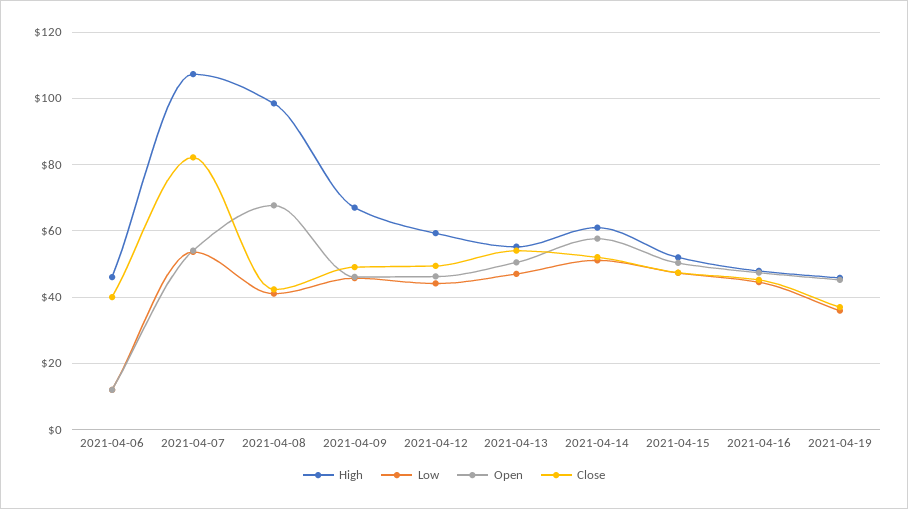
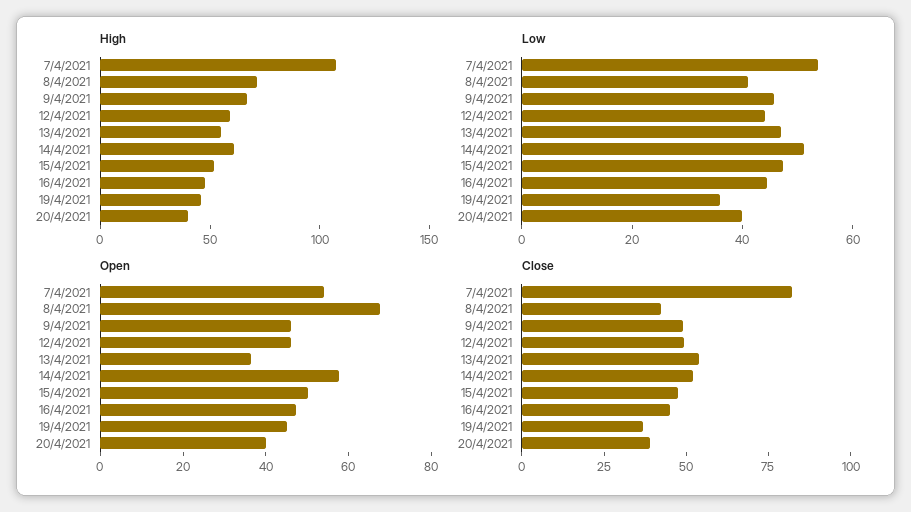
High, 2021-04-06: 46 -> none
Low, 2021-04-06: 12 -> none
Open, 2021-04-06: 12 -> none
Close, 2021-04-06: 40 -> none
High, 2021-04-08: 98 -> 70
Open, 2021-04-13: 50 -> 35
High, 20/4/2021: none -> 40
Low, 20/4/2021: none -> 40
Open, 20/4/2021: none -> 40
Close, 20/4/2021: none -> 40

